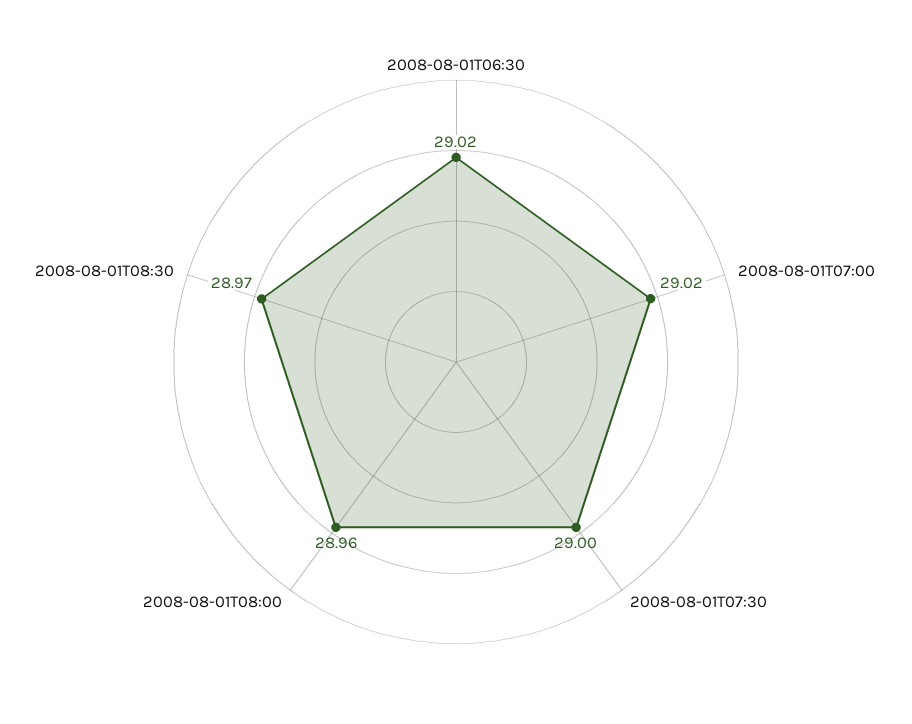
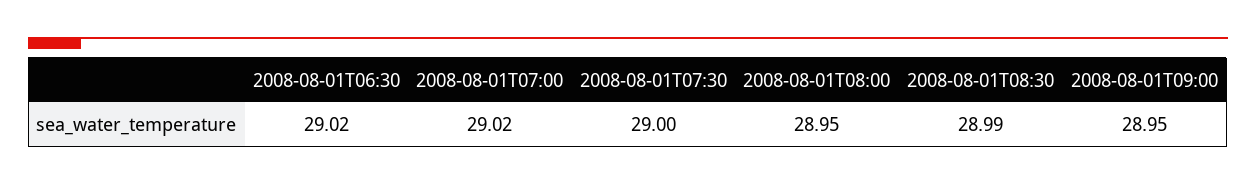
2008-08-01T08:00: 28.96 -> 28.95
2008-08-01T08:30: 28.97 -> 28.99
2008-08-01T09:00: none -> 28.95

